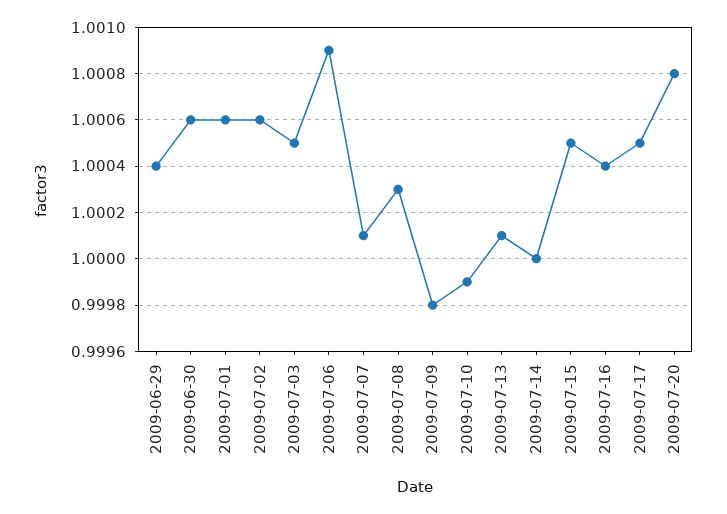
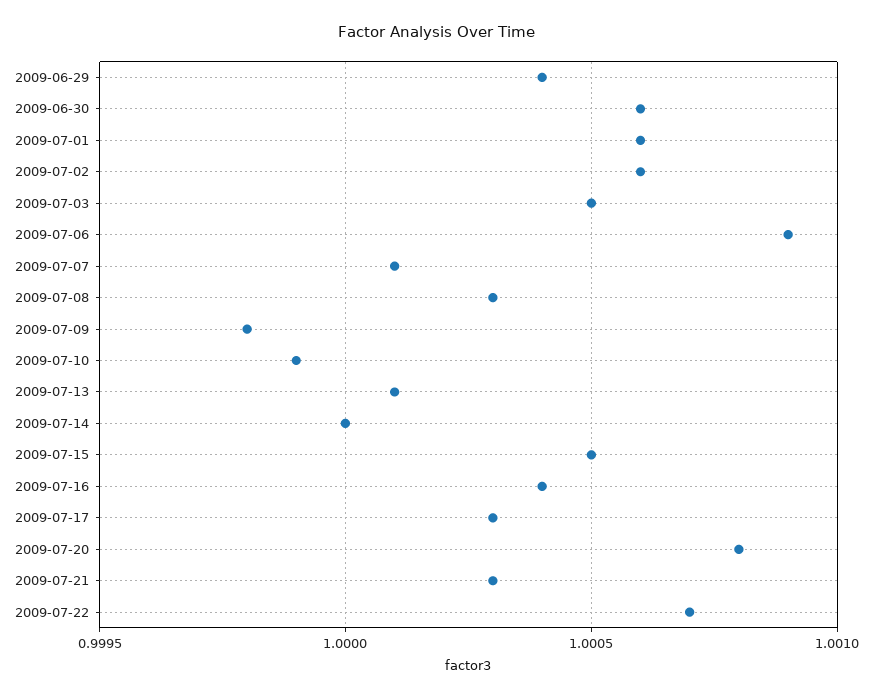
2009-07-17: 1.0005 -> 1.0003
2009-07-21: none -> 1.0003
2009-07-22: none -> 1.0007

